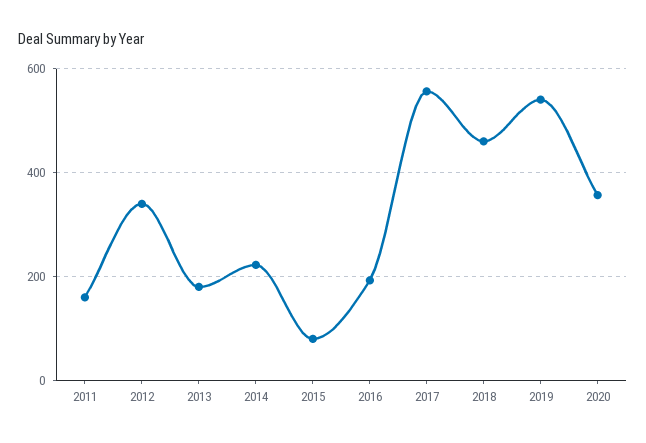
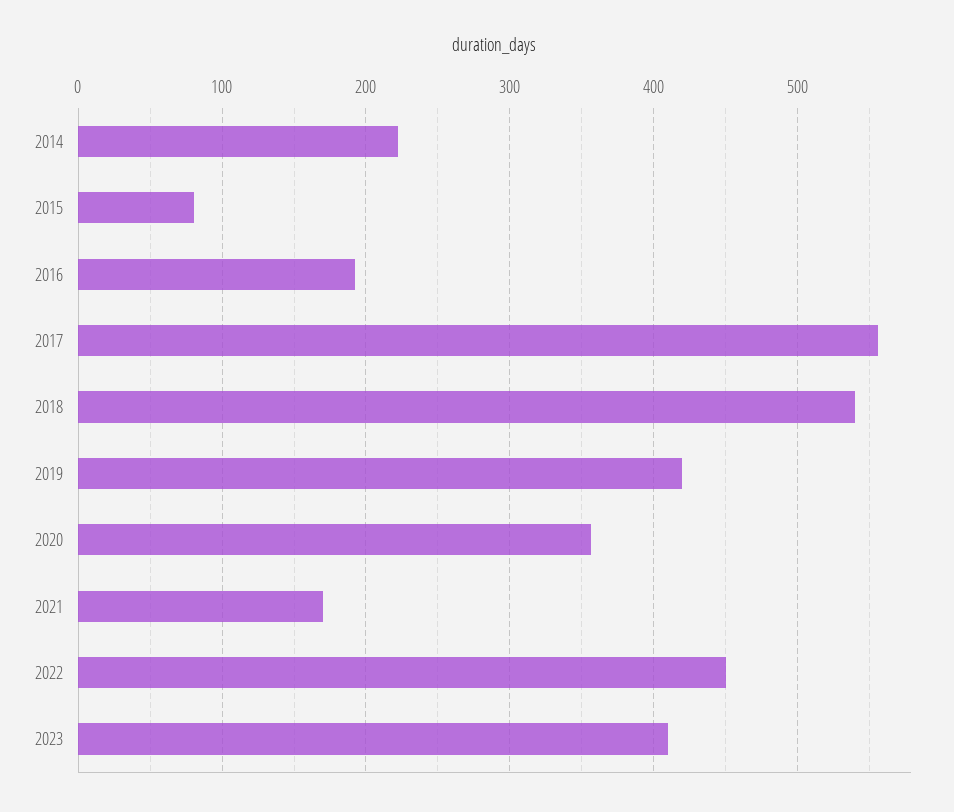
2011: 160 -> none
2012: 340 -> none
2013: 180 -> none
2018: 460 -> 540
2019: 540 -> 420
2021: none -> 170
2022: none -> 450
2023: none -> 410

